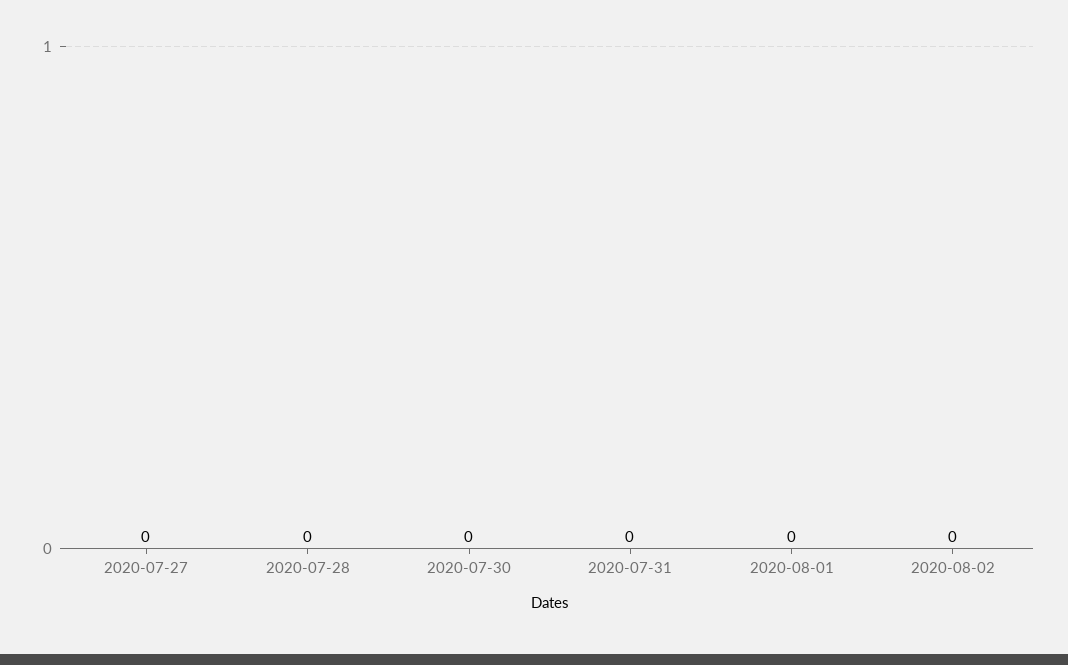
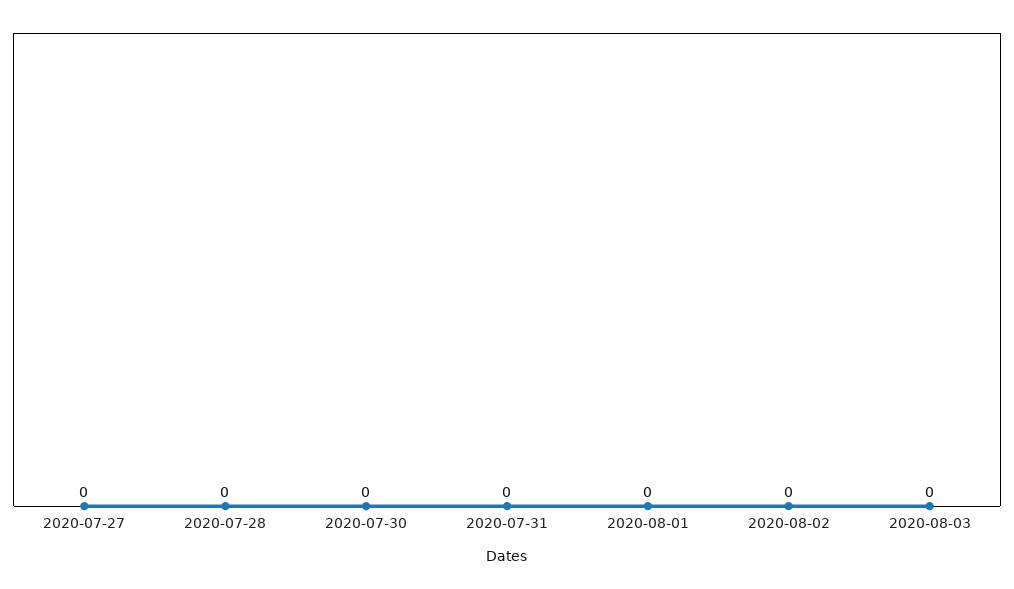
2020-08-03: none -> 0

